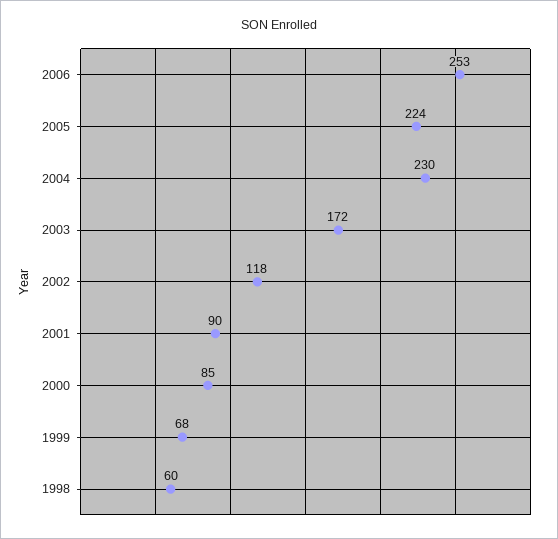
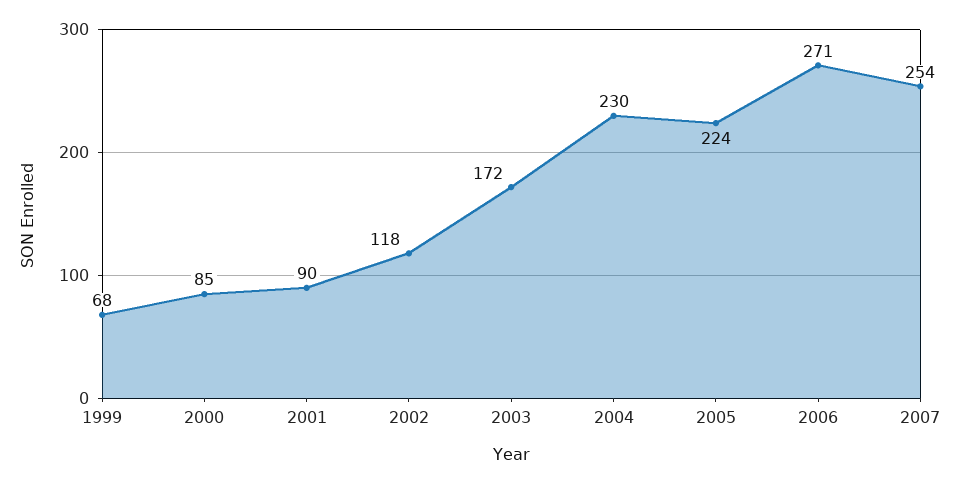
2006: 253 -> 271
1998: 60 -> none
2007: none -> 254

